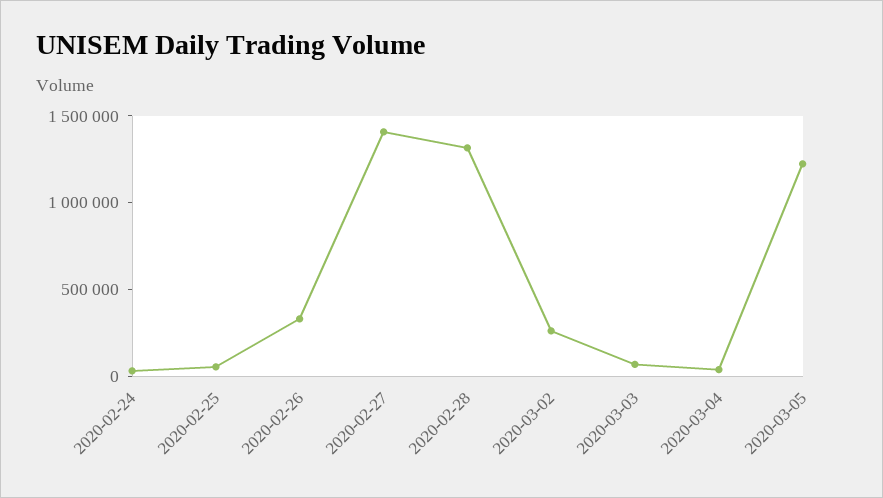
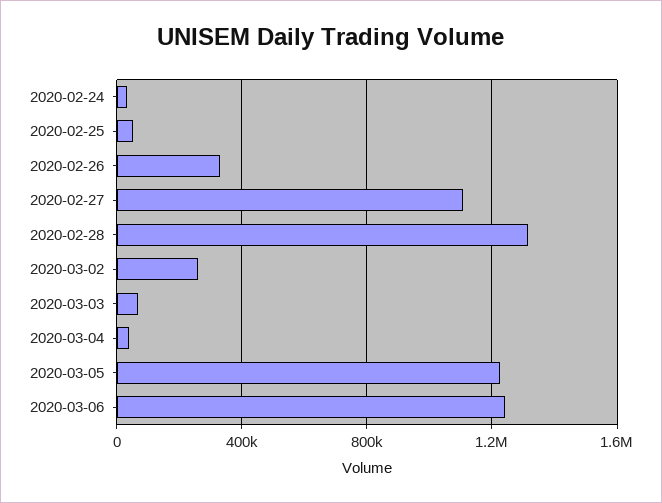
2020-02-27: 1400000 -> 1100000
2020-03-06: none -> 1250000

